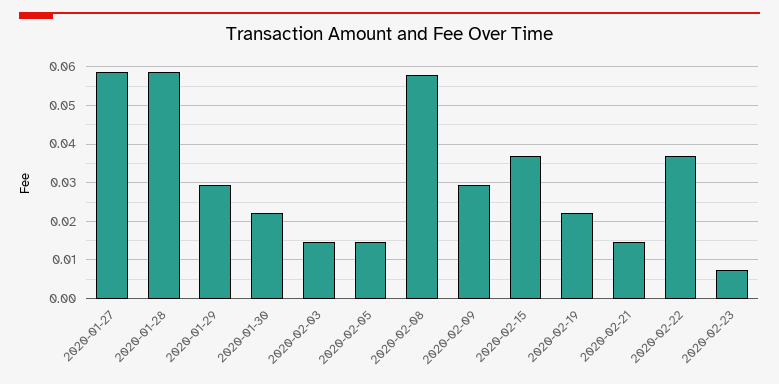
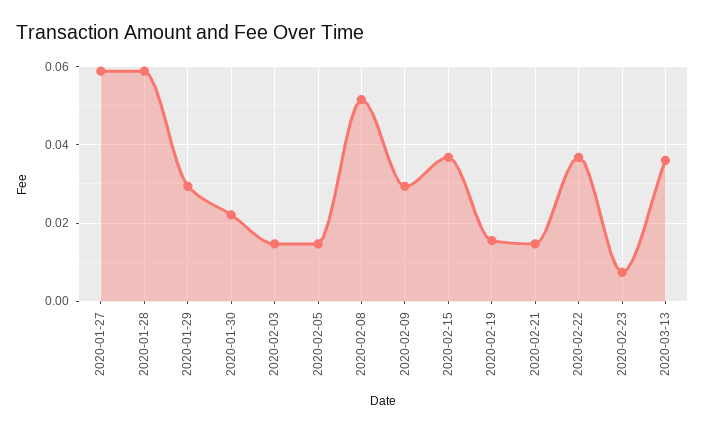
2020-02-08: 0.058 -> 0.052
2020-02-19: 0.022 -> 0.016
2020-03-13: none -> 0.036

